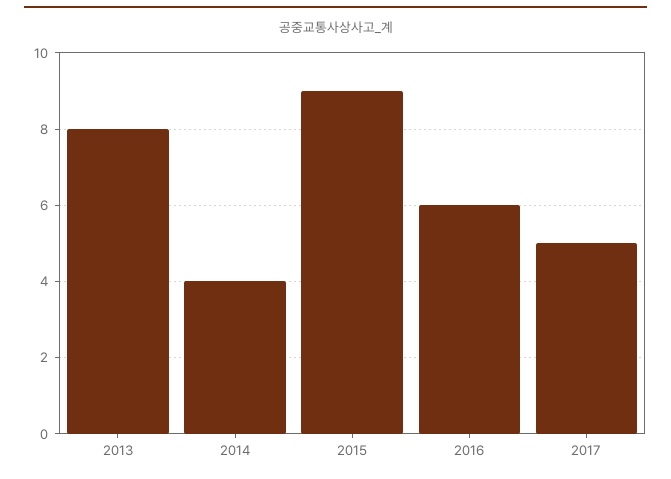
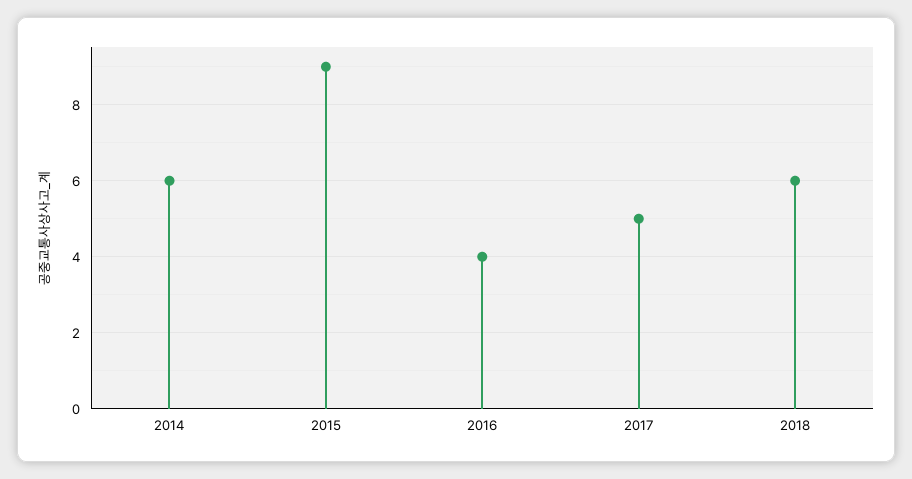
2013: 8 -> none
2014: 4 -> 6
2016: 6 -> 4
2018: none -> 6

